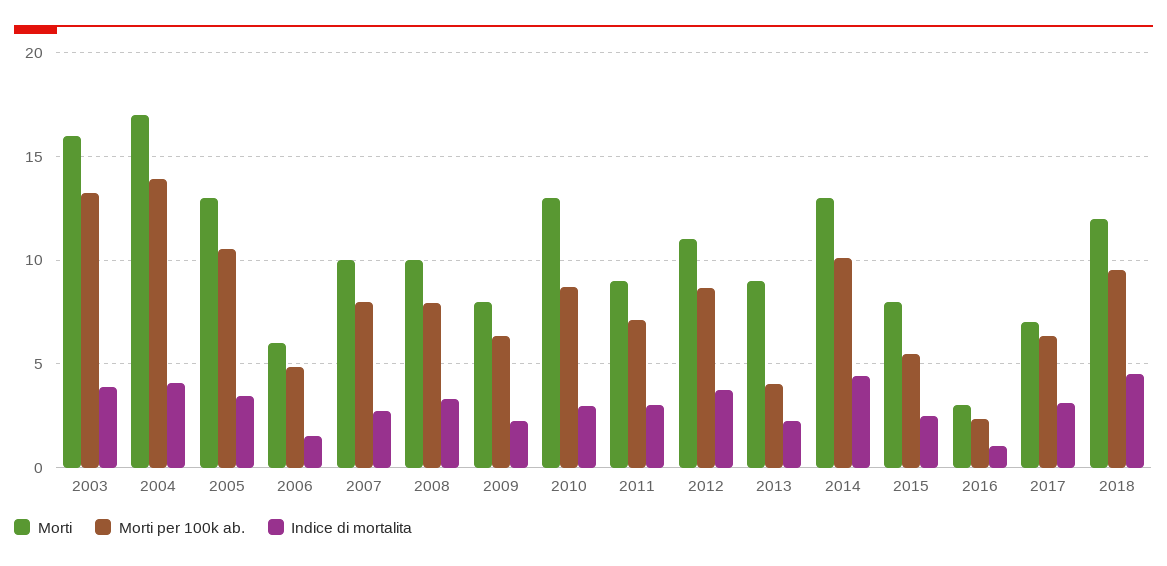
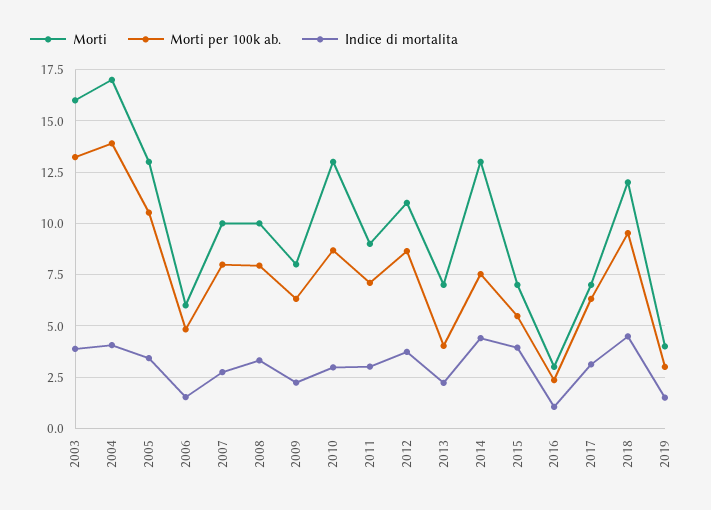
Morti, 2013: 9 -> 7
Morti per 100k ab., 2014: 10 -> 7.5
Morti, 2015: 8 -> 7
Indice di mortalita, 2015: 2.5 -> 4
Morti, 2019: none -> 4
Morti per 100k ab., 2019: none -> 3
Indice di mortalita, 2019: none -> 1.5

